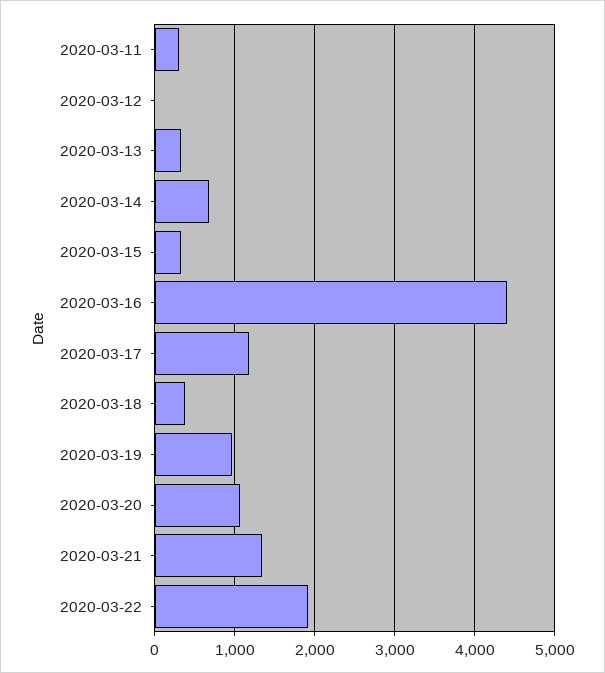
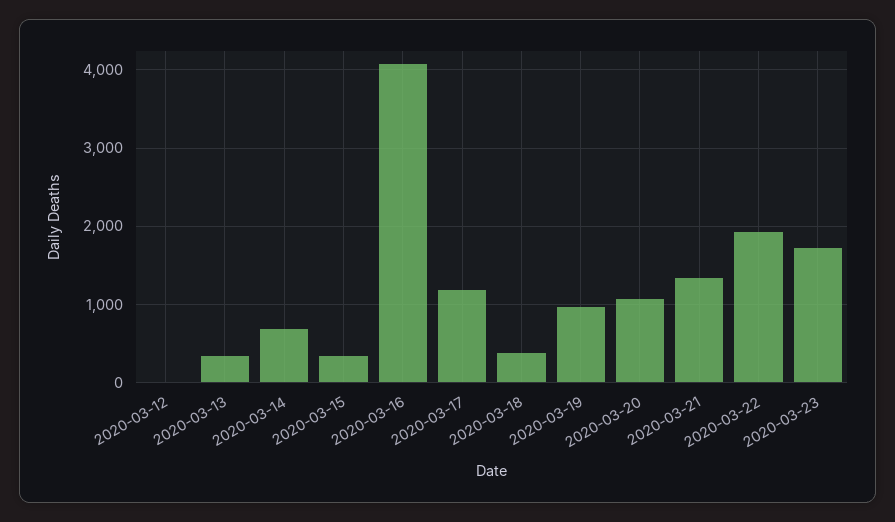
2020-03-11: 300 -> none
2020-03-16: 4400 -> 4100
2020-03-23: none -> 1700

